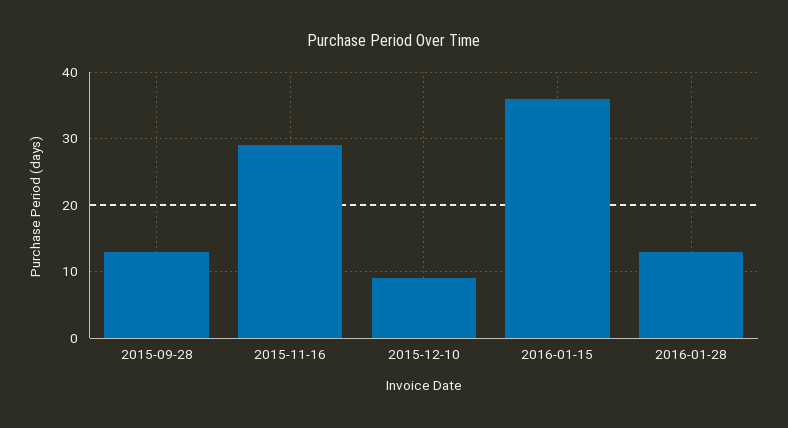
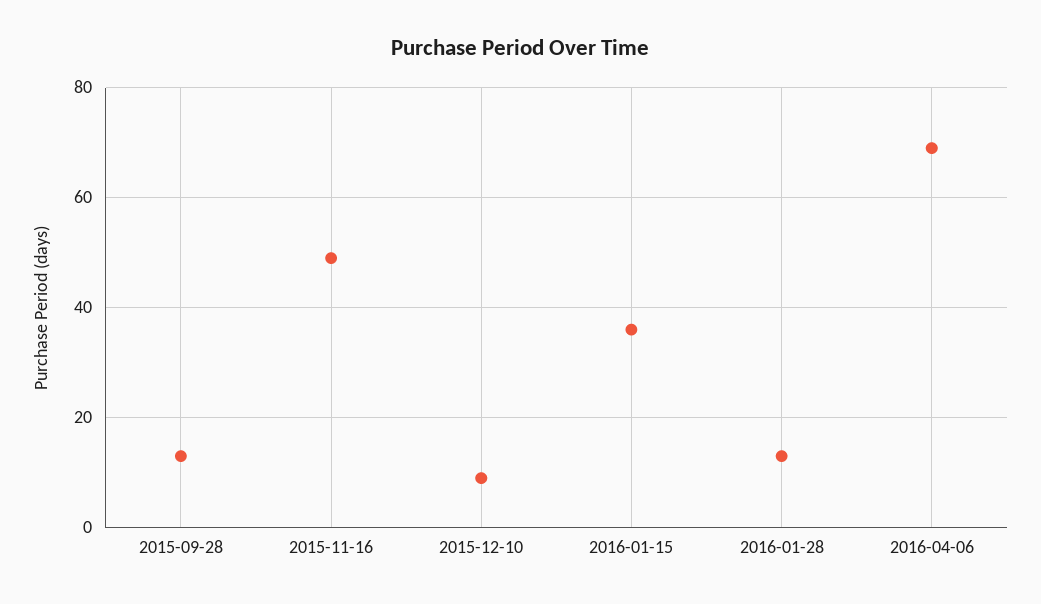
2015-11-16: 29 -> 50
2016-04-06: none -> 70

